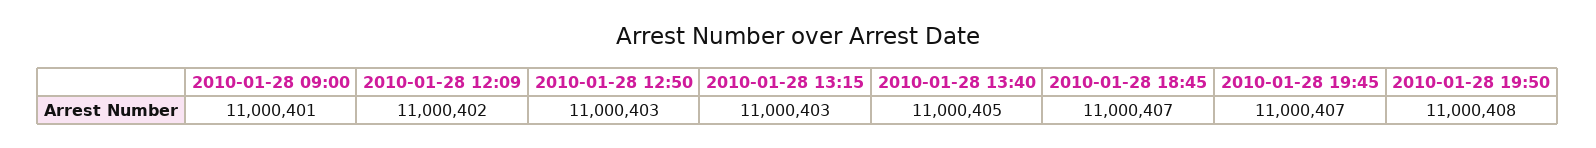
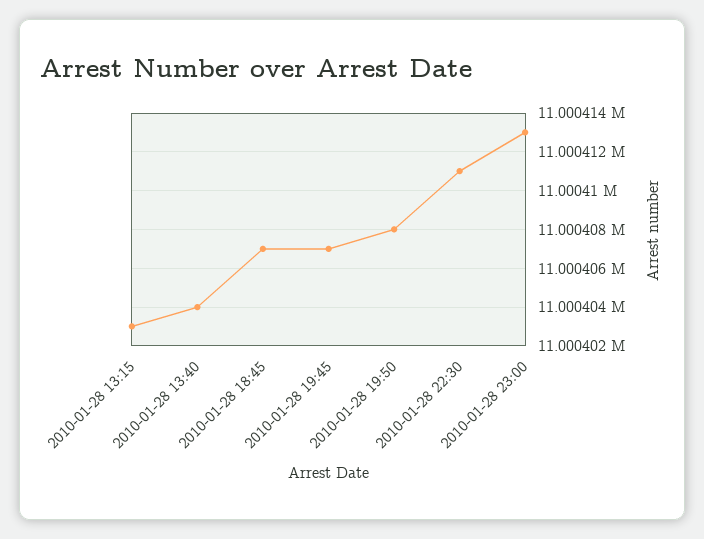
2010-01-28 09:00: 11000401 -> none
2010-01-28 12:09: 11000402 -> none
2010-01-28 12:50: 11000403 -> none
2010-01-28 13:40: 11000405 -> 11000404
2010-01-28 22:30: none -> 11000411
2010-01-28 23:00: none -> 11000413

